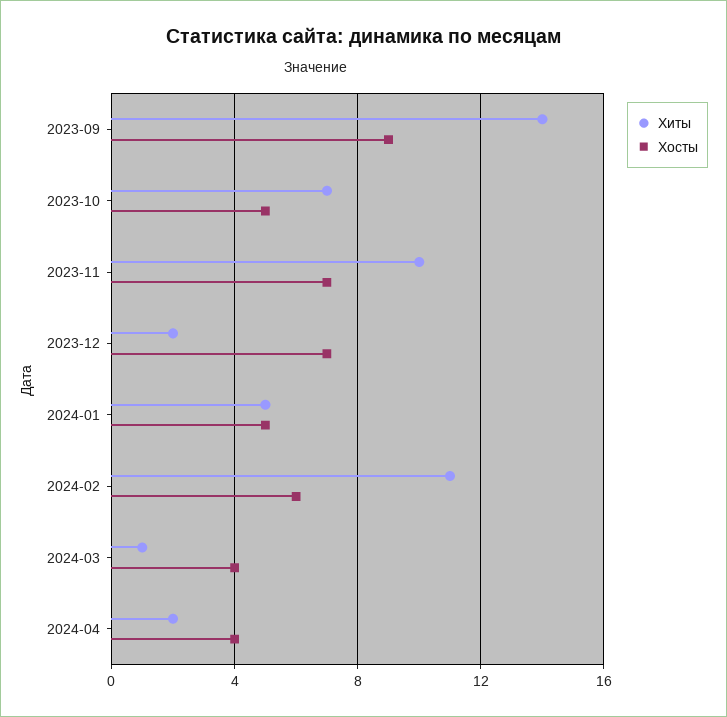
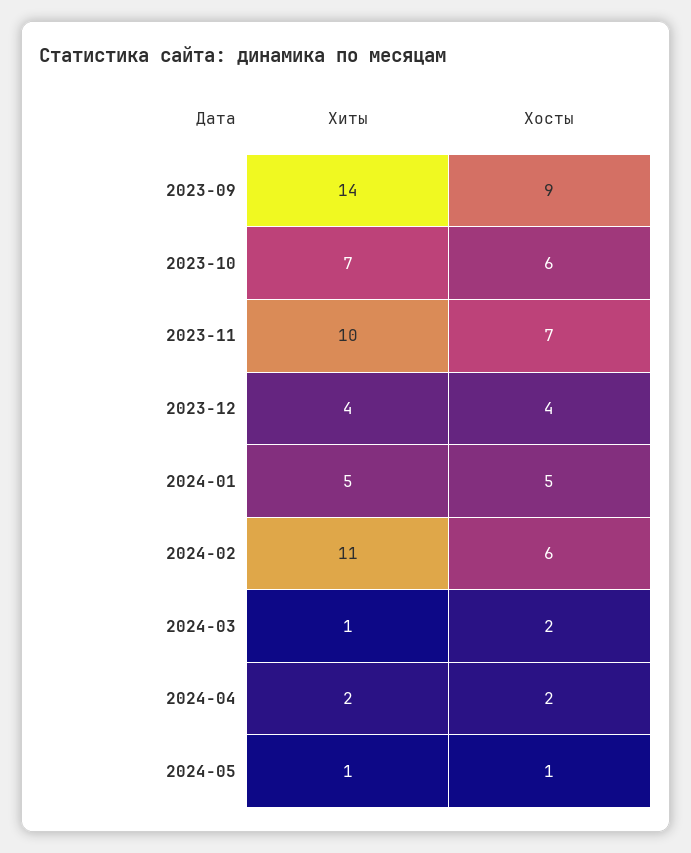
Хосты, 2023-10: 5 -> 6
Хиты, 2023-12: 2 -> 4
Хосты, 2023-12: 7 -> 4
Хосты, 2024-03: 4 -> 2
Хосты, 2024-04: 4 -> 2
Хиты, 2024-05: none -> 1
Хосты, 2024-05: none -> 1

